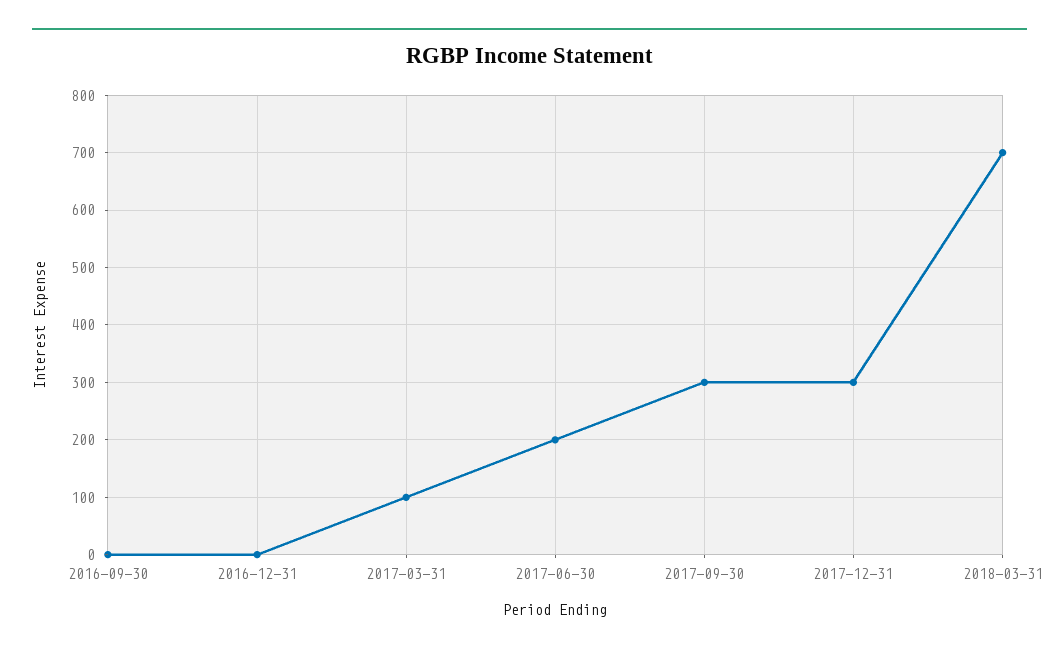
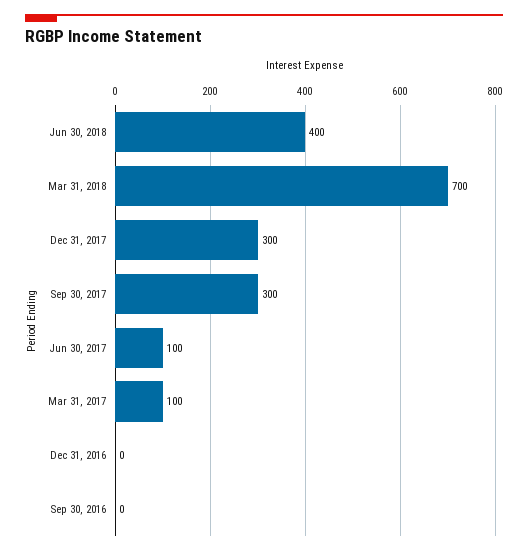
2017-06-30: 200 -> 100
Jun 30, 2018: none -> 400

